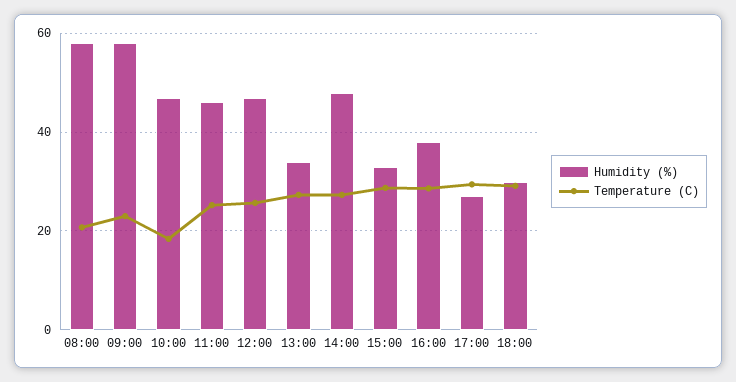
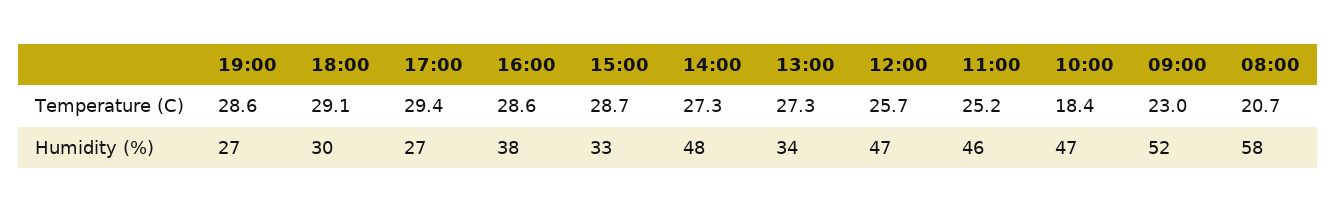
Humidity (%), 09:00: 58 -> 52
Temperature (C), 19:00: none -> 28.6
Humidity (%), 19:00: none -> 27

